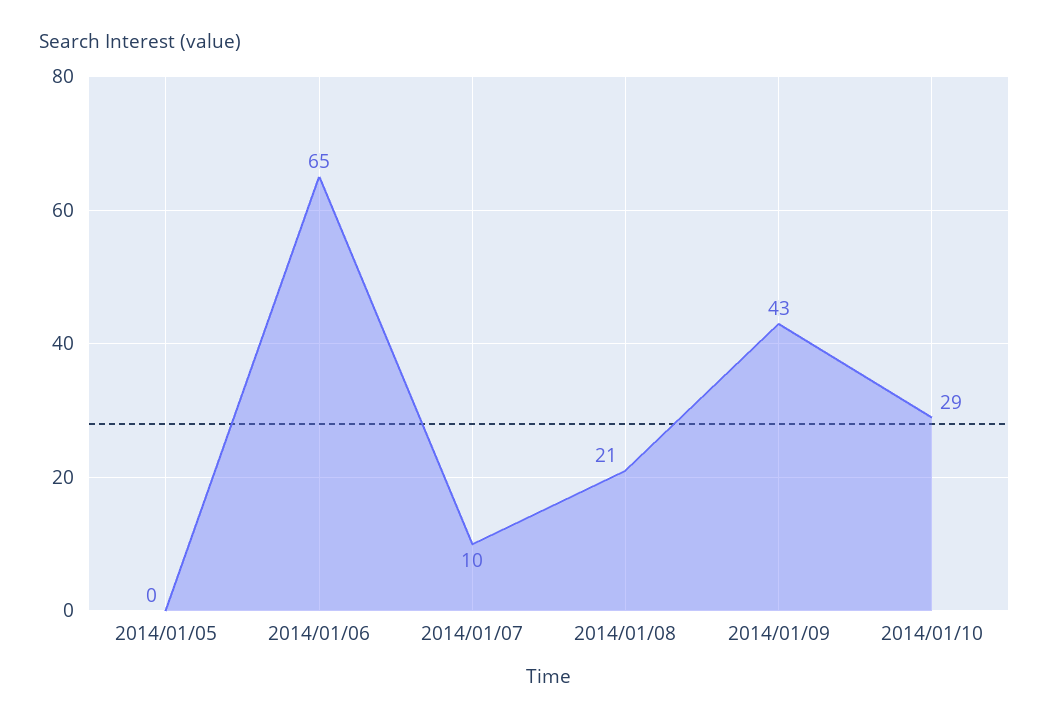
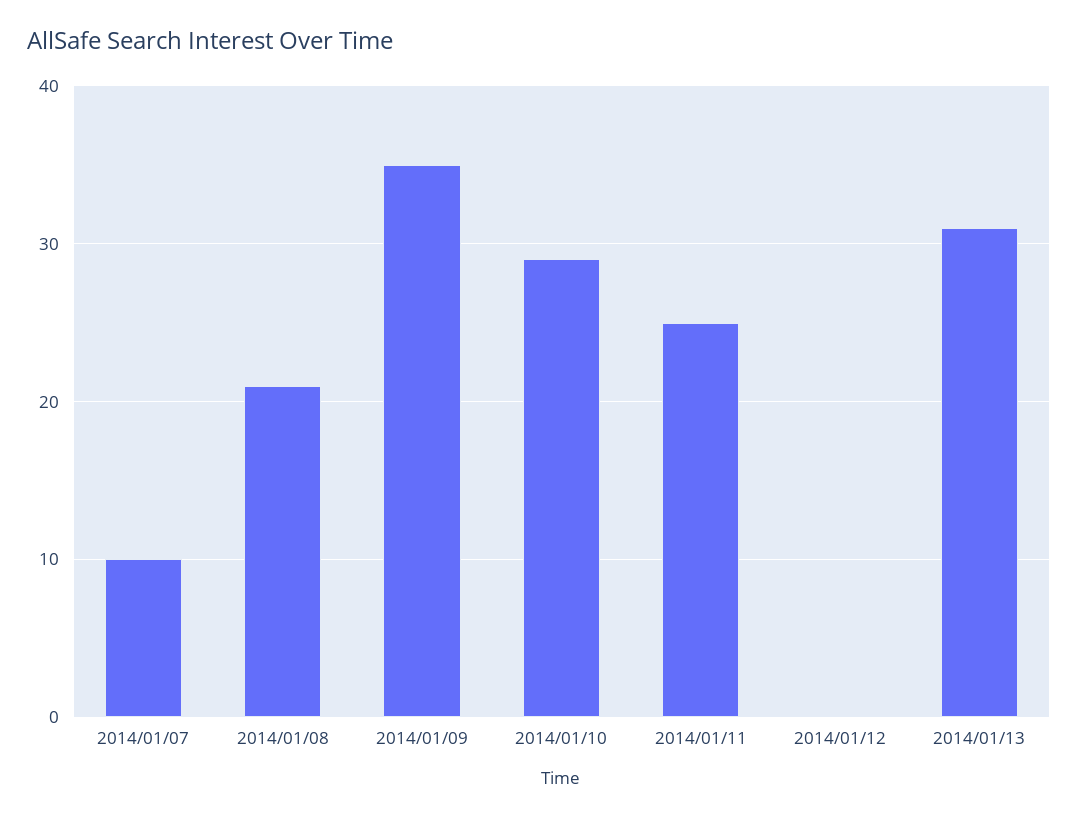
2014/01/05: 0 -> none
2014/01/06: 65 -> none
2014/01/09: 43 -> 35
2014/01/11: none -> 25
2014/01/12: none -> 0
2014/01/13: none -> 31

